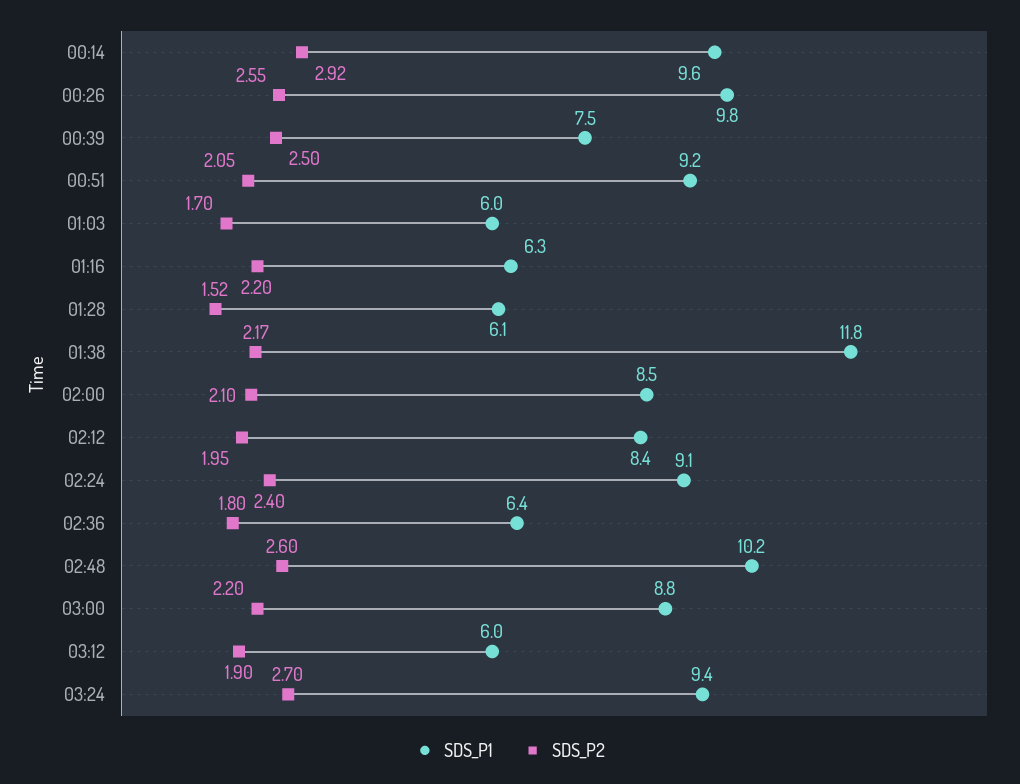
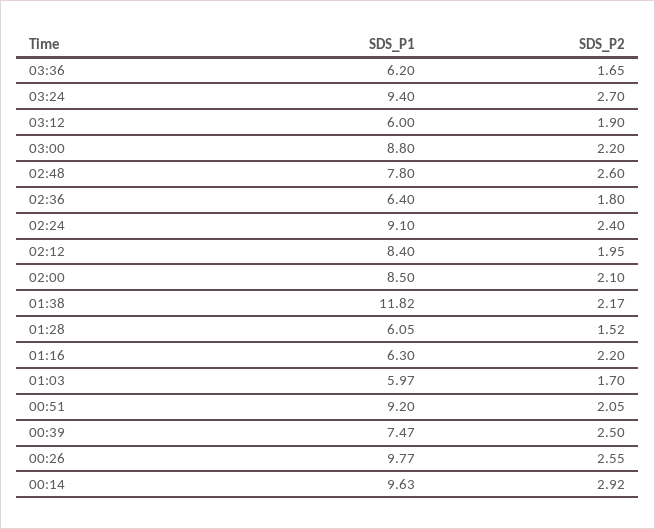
SDS_P1, 02:48: 10.2 -> 7.8
SDS_P1, 03:36: none -> 6.2
SDS_P2, 03:36: none -> 1.65

